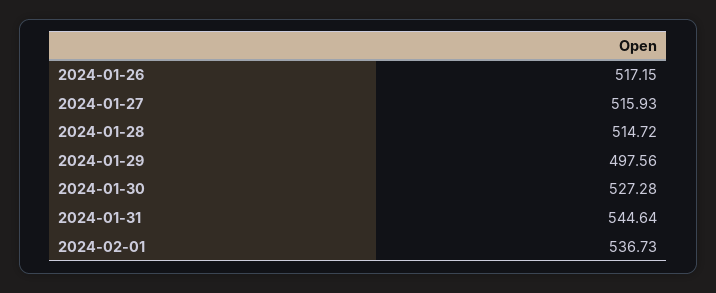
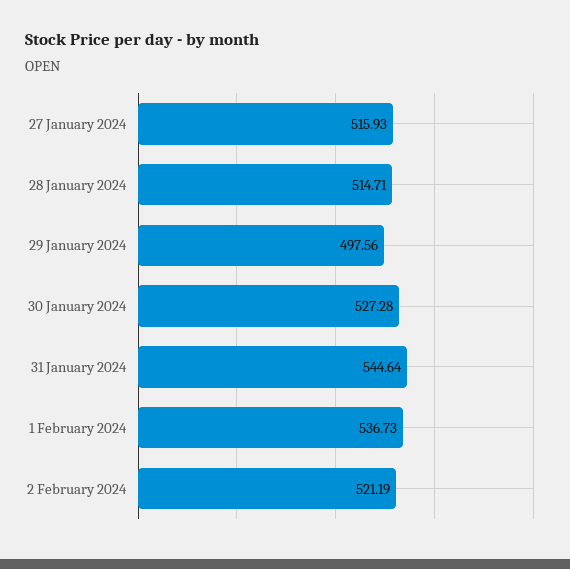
2024-01-26: 517.15 -> none
2024-01-28: 514.72 -> 514.71
2 February 2024: none -> 521.19

